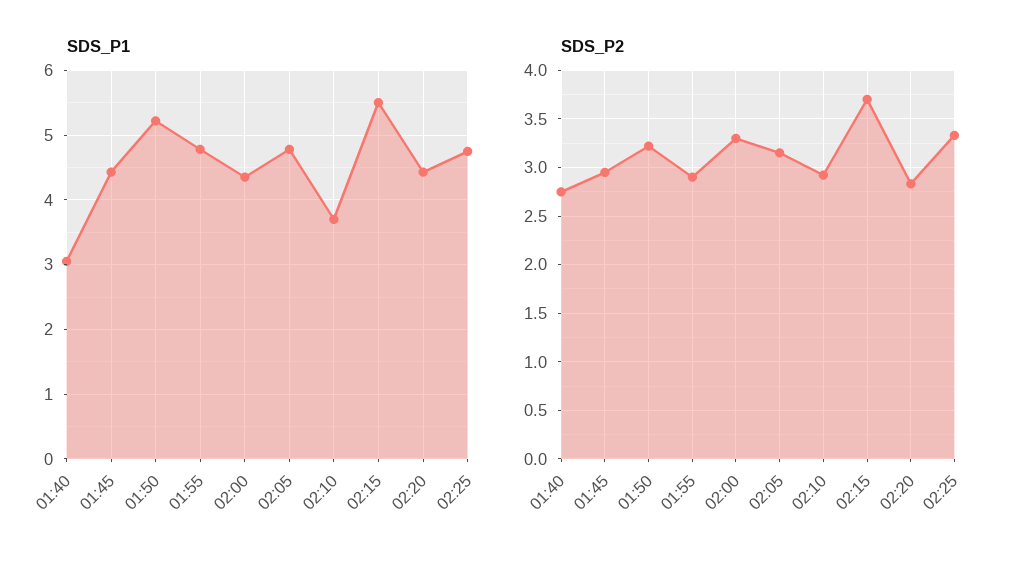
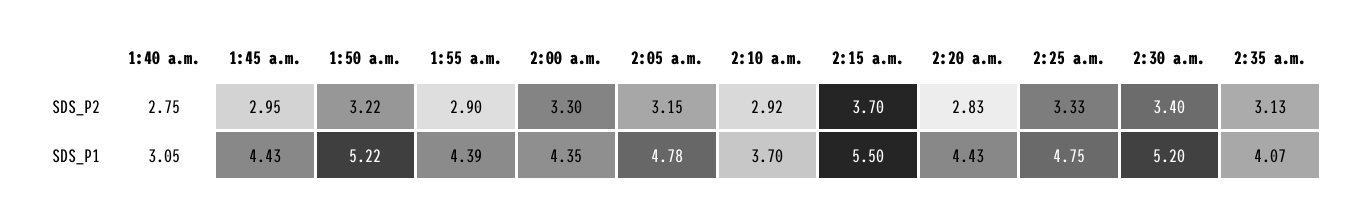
SDS_P1, 01:55: 4.8 -> 4.39
SDS_P2, 2:30 a.m.: none -> 3.4
SDS_P2, 2:35 a.m.: none -> 3.13
SDS_P1, 2:30 a.m.: none -> 5.2
SDS_P1, 2:35 a.m.: none -> 4.07

